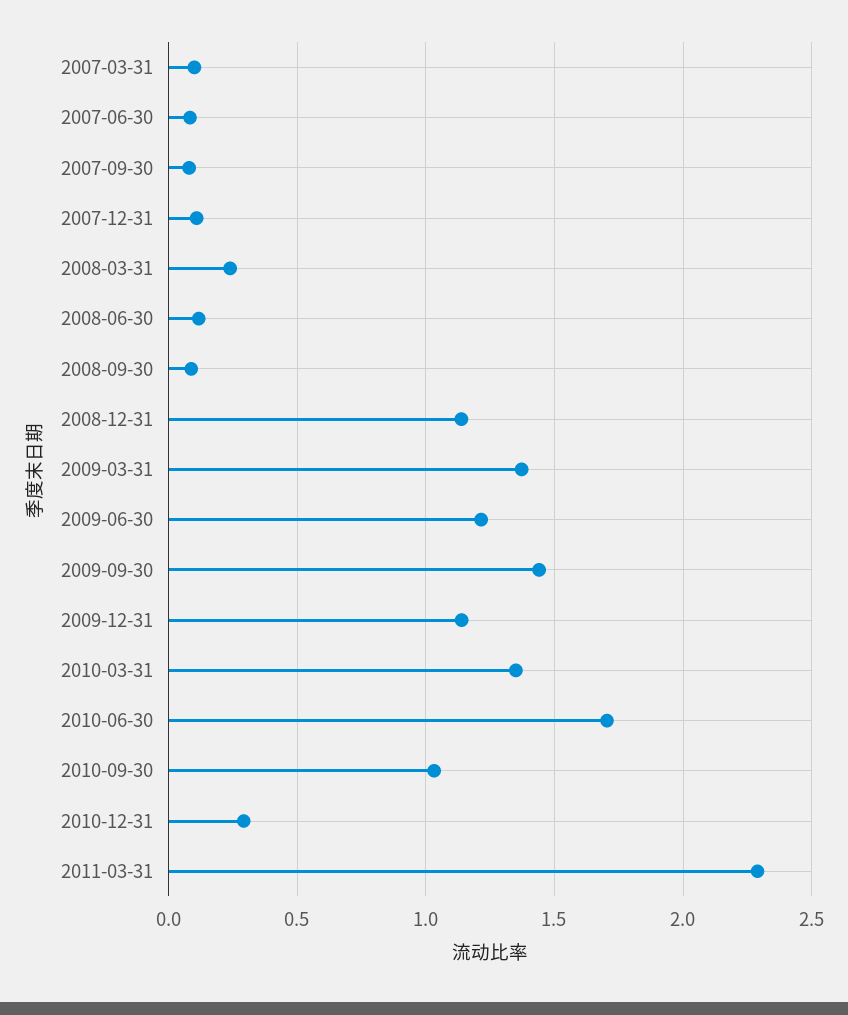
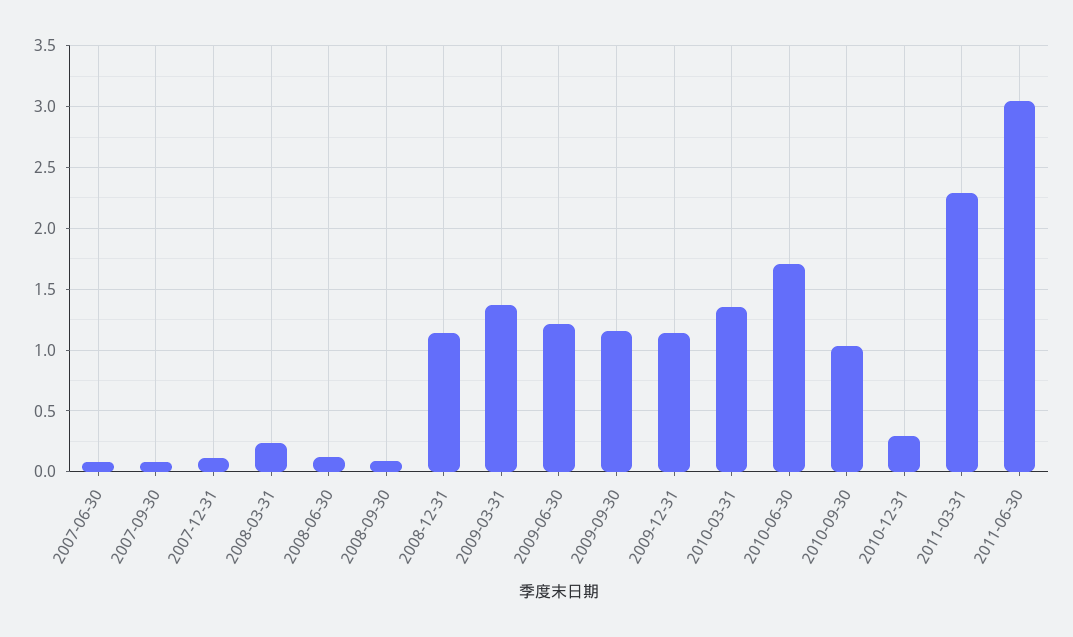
2007-03-31: 0.1 -> none
2009-09-30: 1.45 -> 1.15
2011-06-30: none -> 3.05

